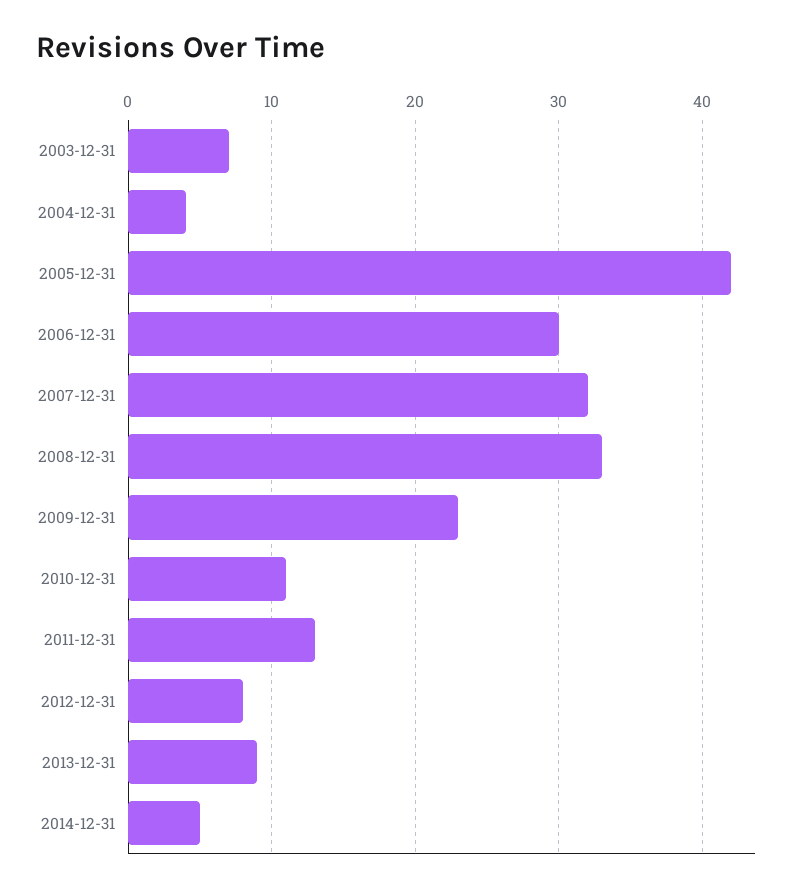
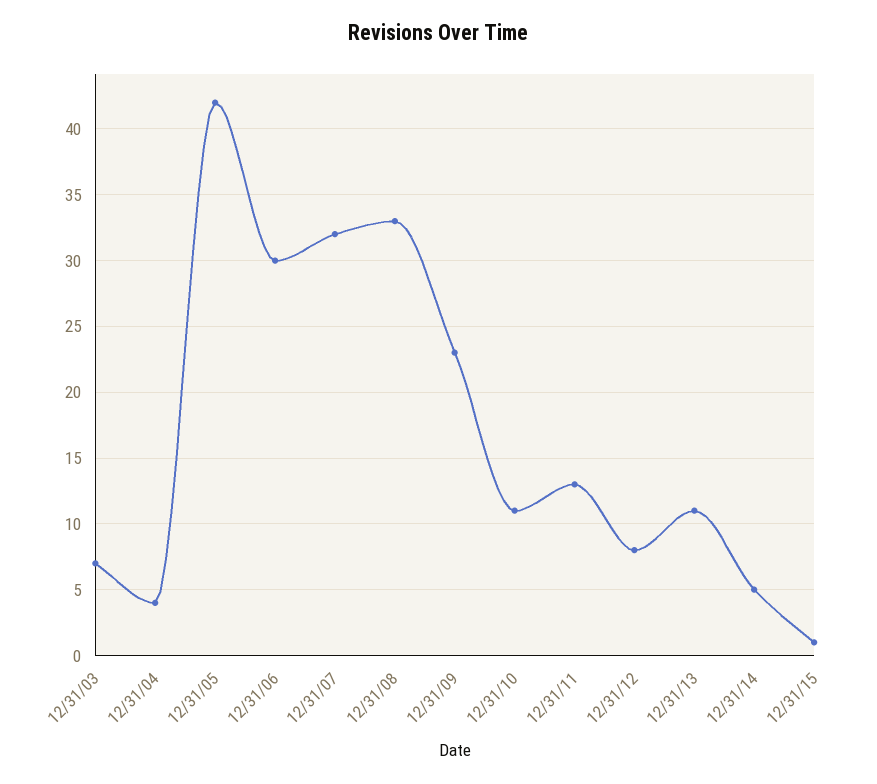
2013-12-31: 9 -> 11
12/31/15: none -> 1

